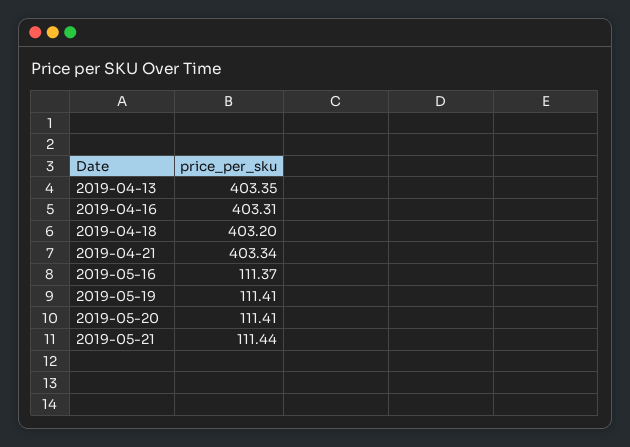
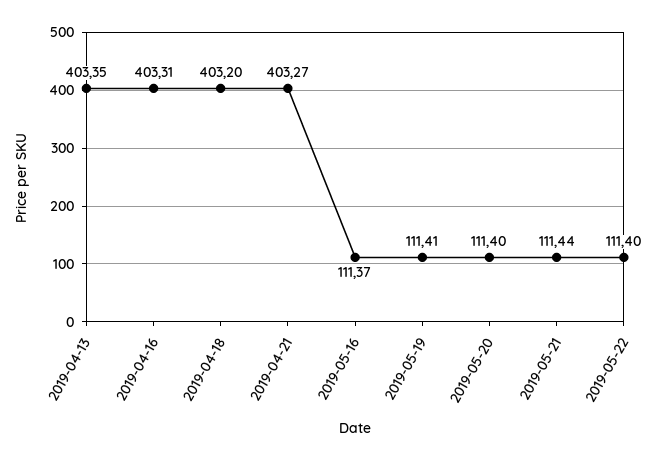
2019-04-21: 403.34 -> 403.27
2019-05-20: 111.41 -> 111.4
2019-05-22: none -> 111.4

